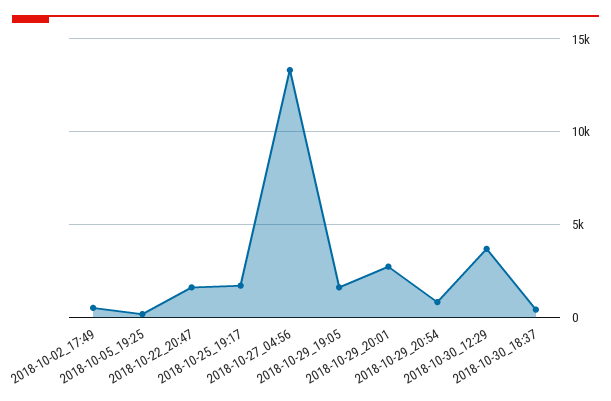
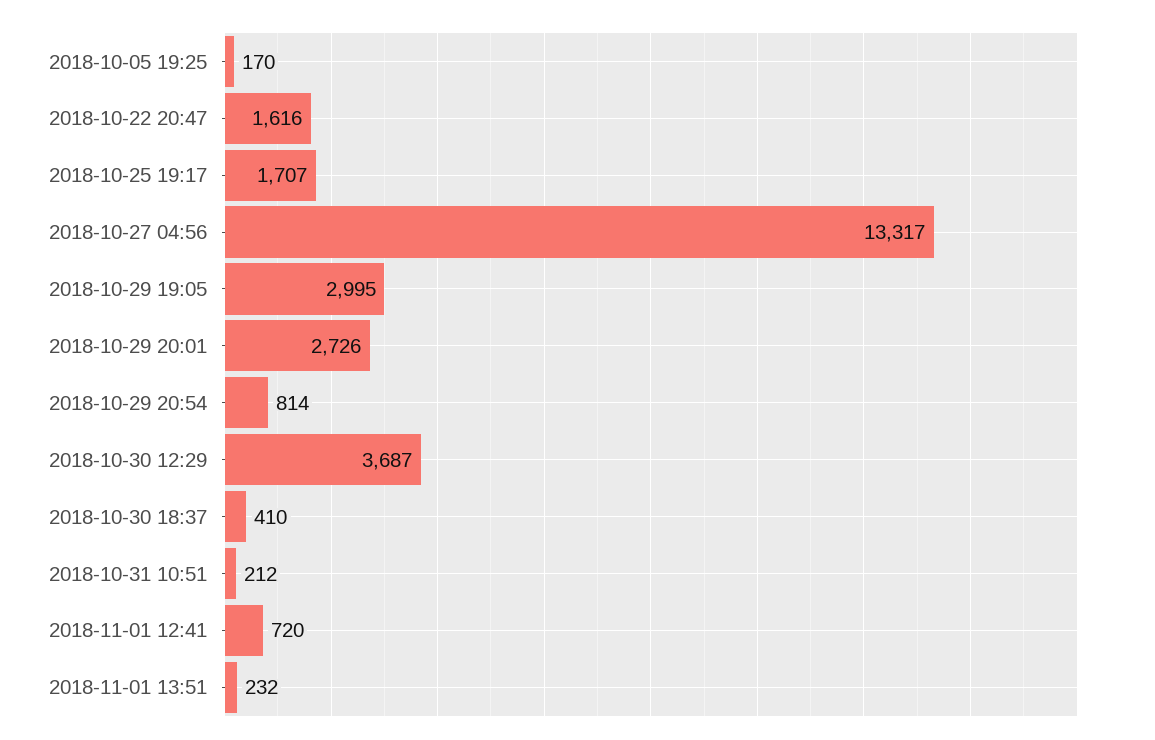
2018-10-02_17:49: 500 -> none
2018-10-29_19:05: 1500 -> 2995
2018-10-31 10:51: none -> 212
2018-11-01 12:41: none -> 720
2018-11-01 13:51: none -> 232

